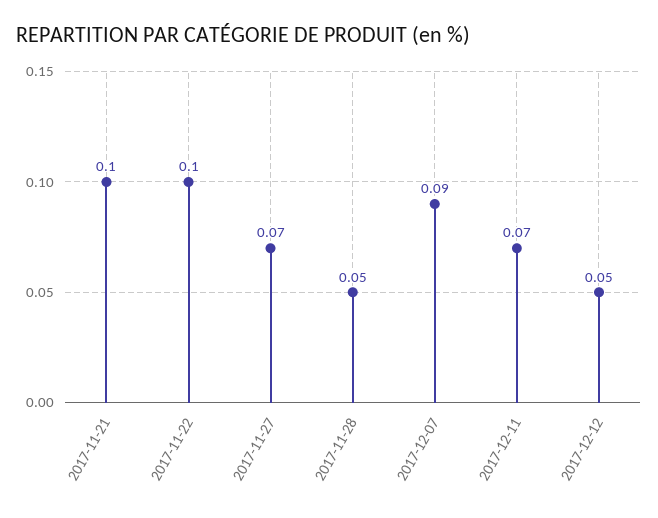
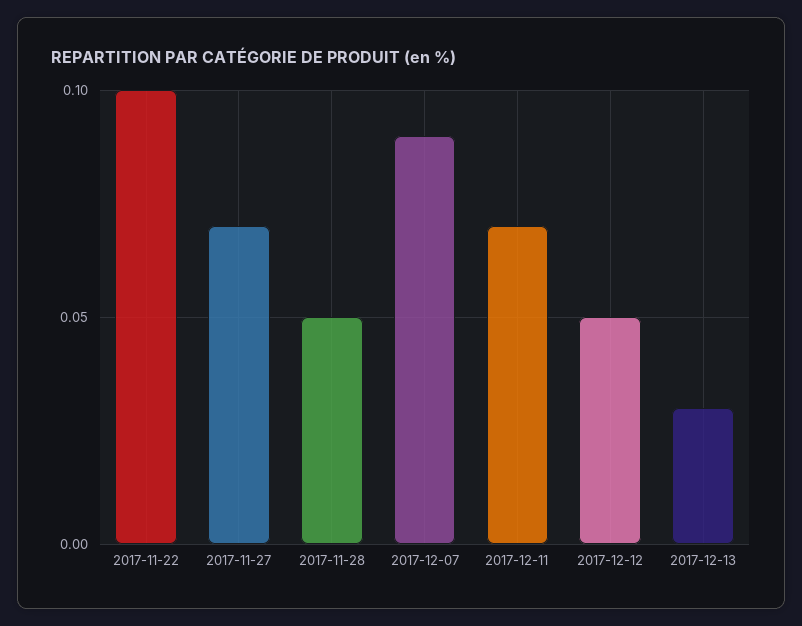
2017-11-21: 0.1 -> none
2017-12-13: none -> 0.03

